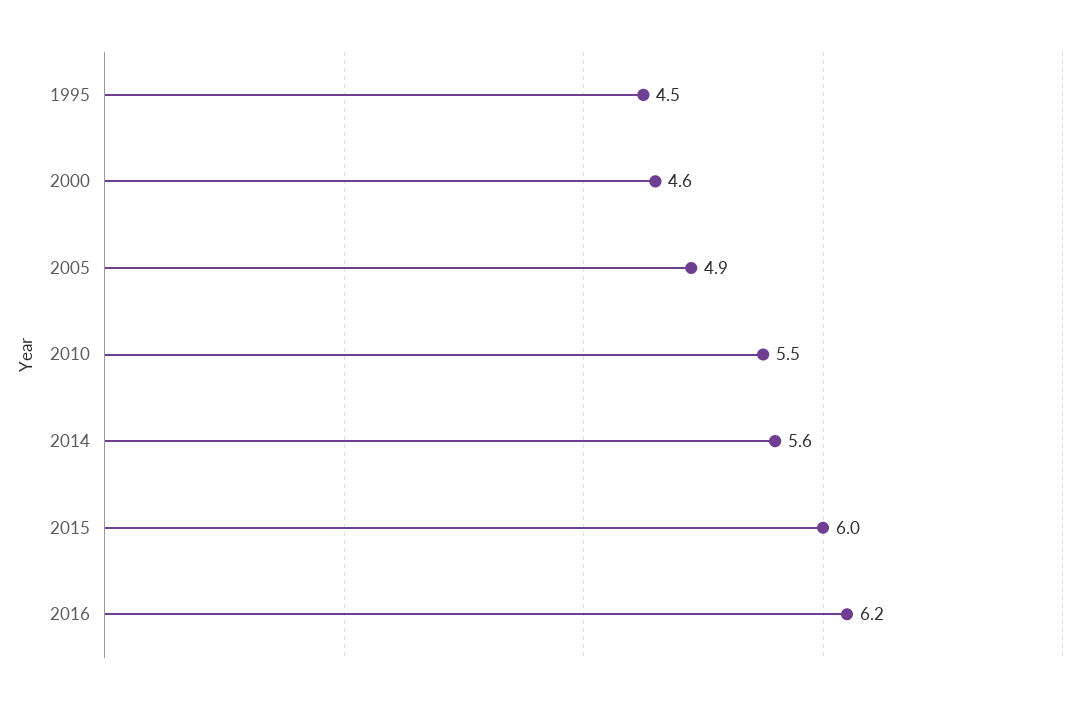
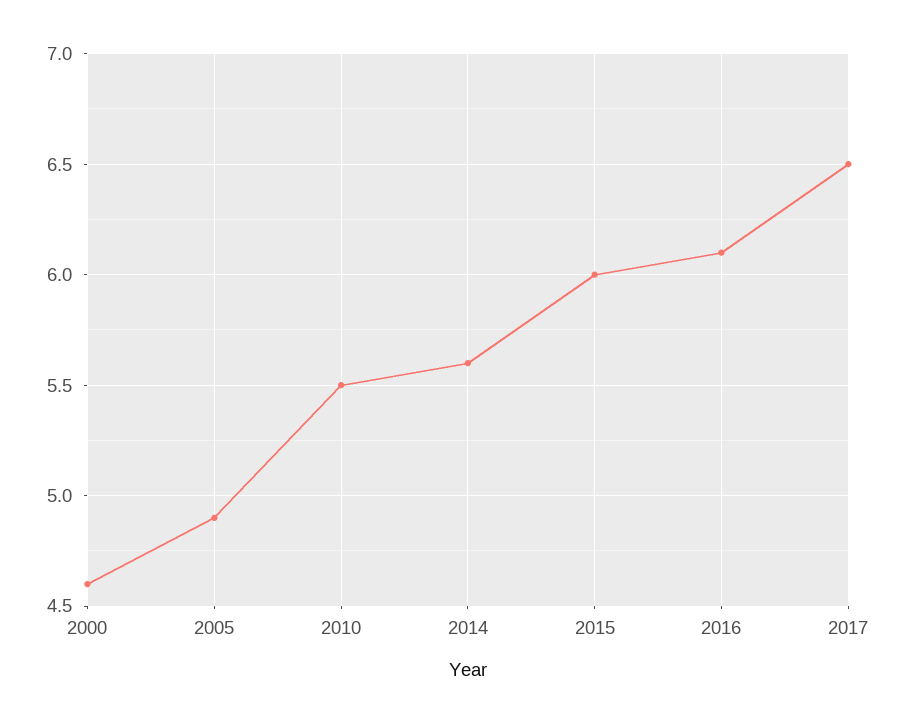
1995: 4.5 -> none
2016: 6.2 -> 6.1
2017: none -> 6.5

